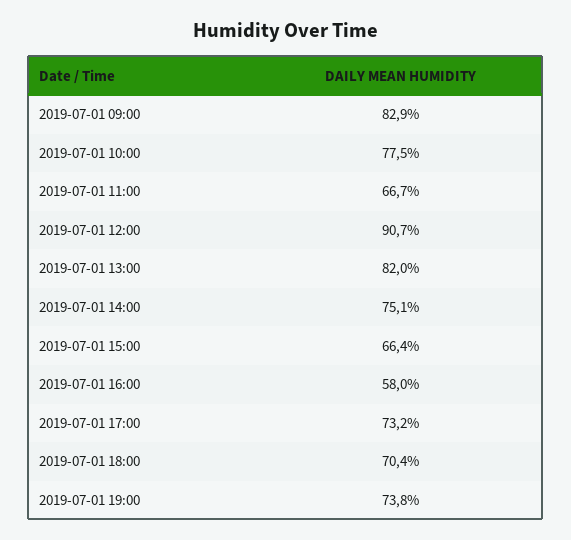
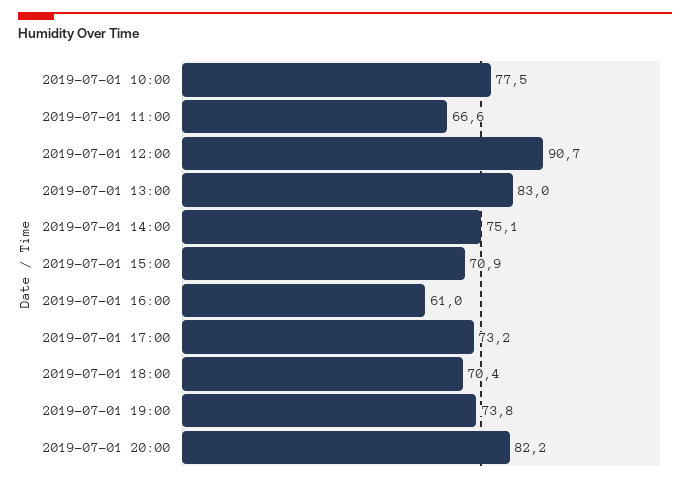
2019-07-01 09:00: 82.9 -> none
2019-07-01 11:00: 66.7 -> 66.6
2019-07-01 13:00: 82 -> 83
2019-07-01 15:00: 66.4 -> 70.9
2019-07-01 16:00: 58 -> 61
2019-07-01 20:00: none -> 82.2

